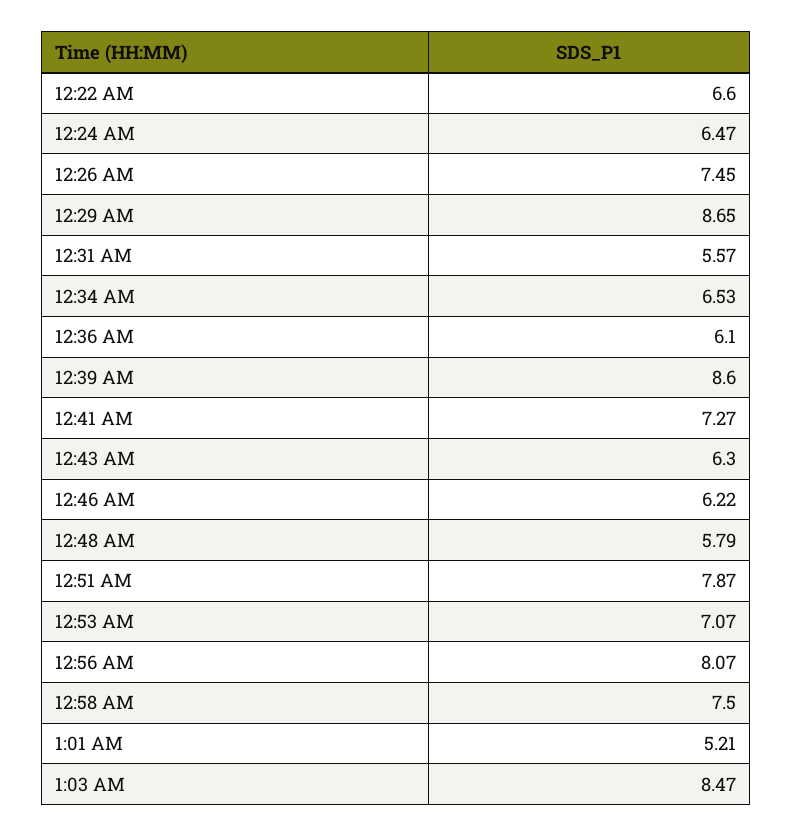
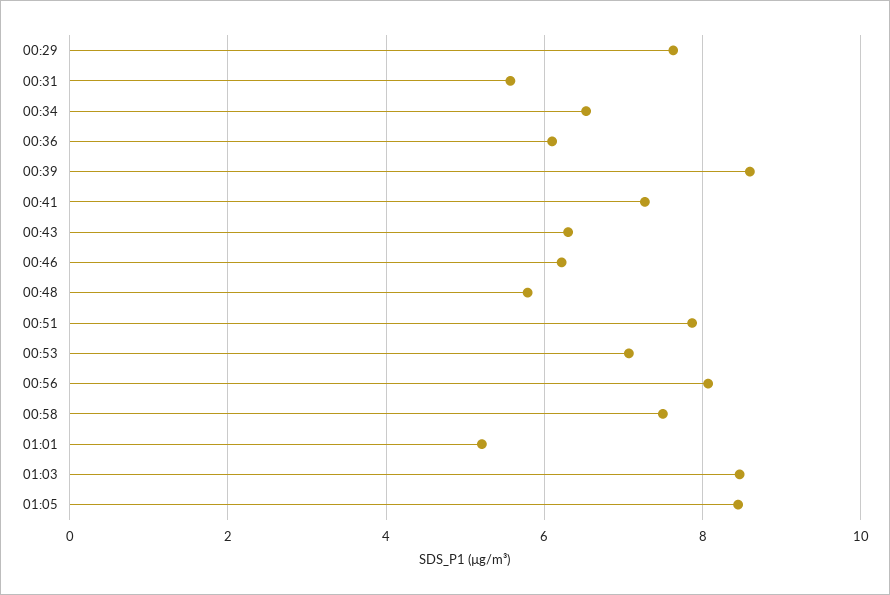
12:22 AM: 6.6 -> none
12:24 AM: 6.47 -> none
12:26 AM: 7.45 -> none
12:29 AM: 8.65 -> 7.6
01:05: none -> 8.4

